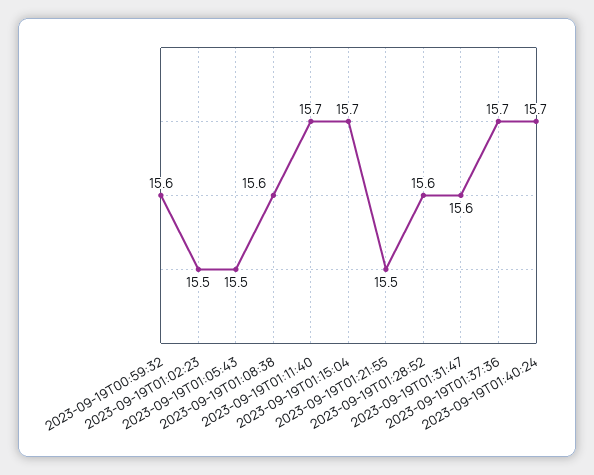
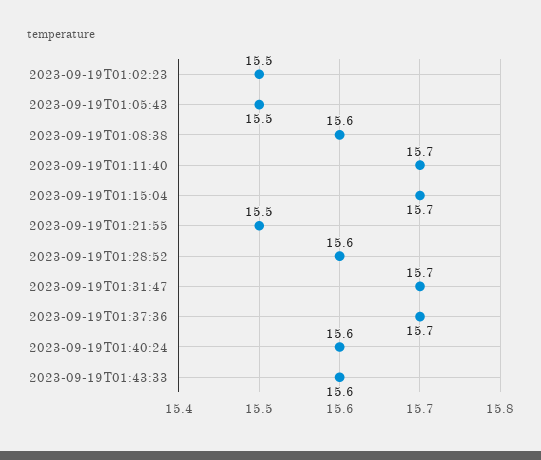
2023-09-19T00:59:32: 15.6 -> none
2023-09-19T01:31:47: 15.6 -> 15.7
2023-09-19T01:40:24: 15.7 -> 15.6
2023-09-19T01:43:33: none -> 15.6

